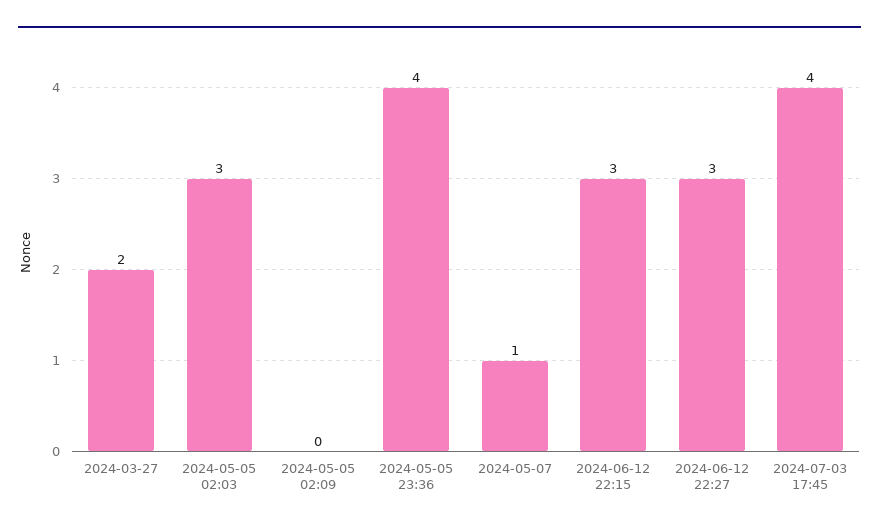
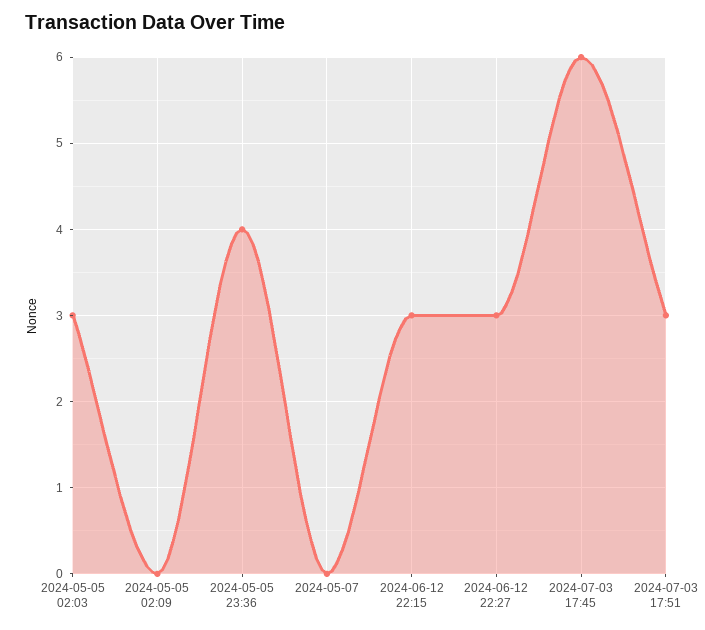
2024-03-27: 2 -> none
2024-05-07: 1 -> 0
2024-07-03 17:45: 4 -> 6
2024-07-03 17:51: none -> 3

